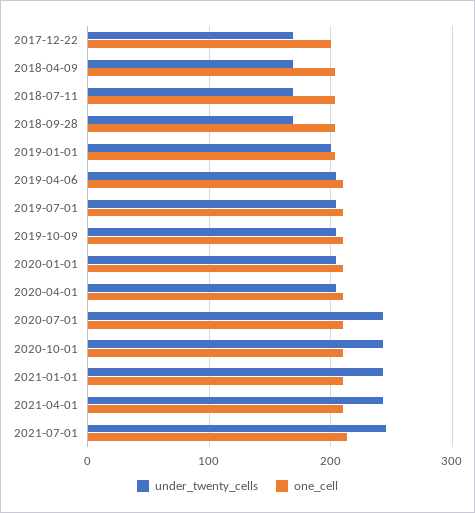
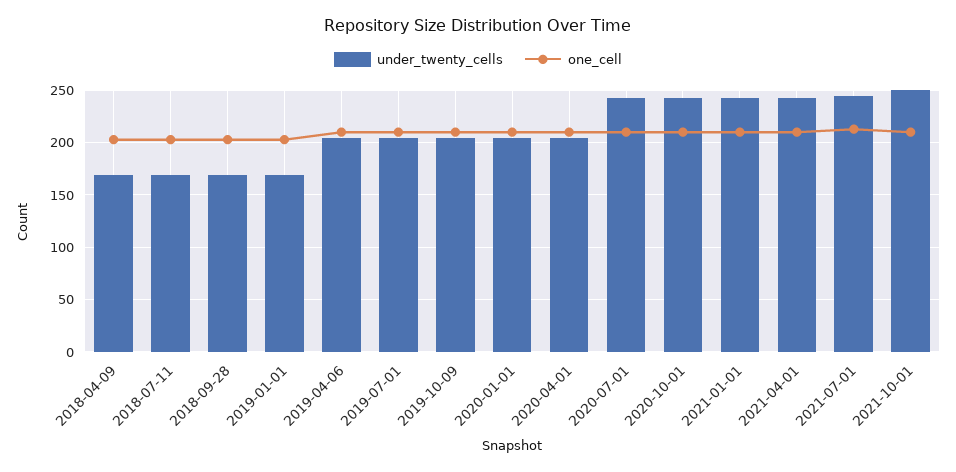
under_twenty_cells, 2017-12-22: 170 -> none
one_cell, 2017-12-22: 200 -> none
under_twenty_cells, 2019-01-01: 200 -> 170
under_twenty_cells, 2021-10-01: none -> 250
one_cell, 2021-10-01: none -> 210

